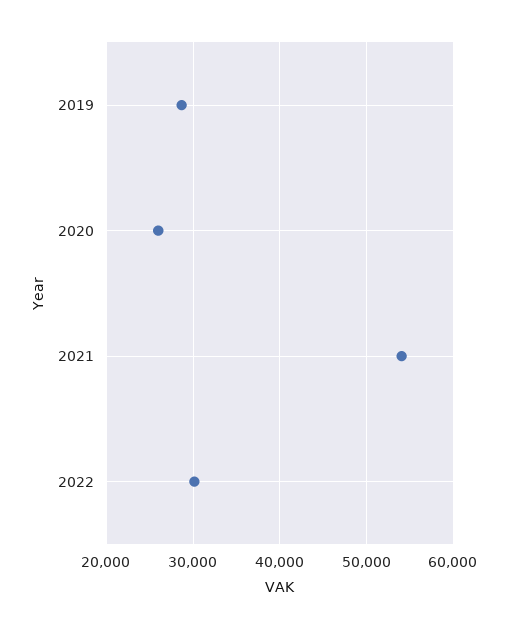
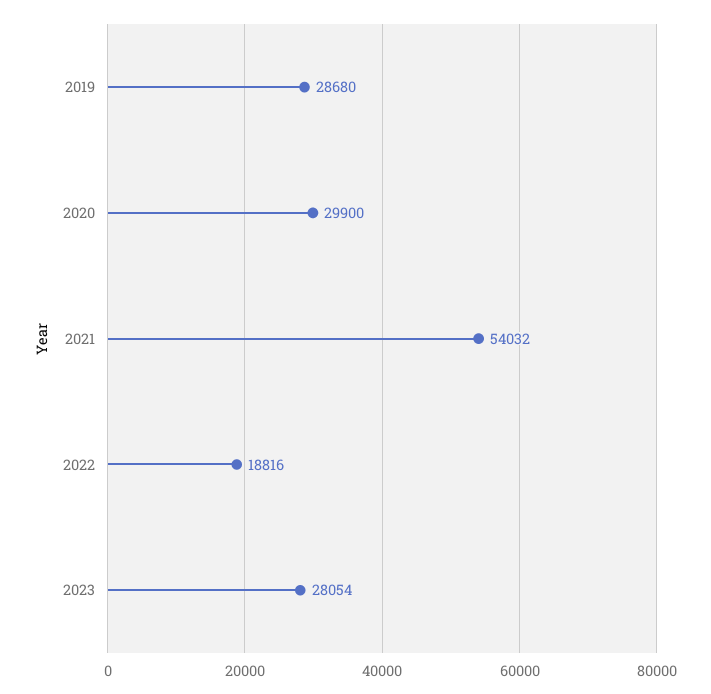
2020: 26000 -> 29900
2022: 30000 -> 18816
2023: none -> 28054

